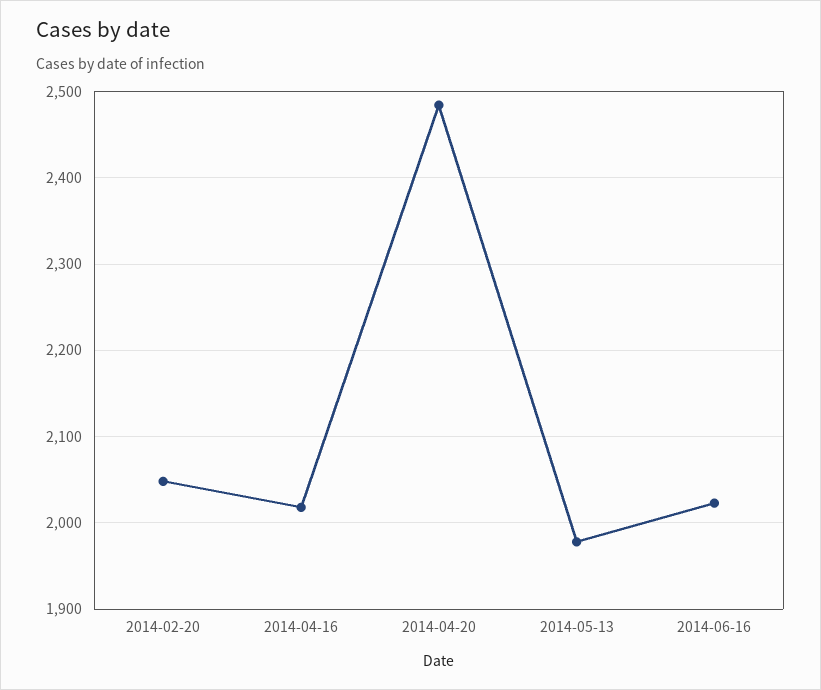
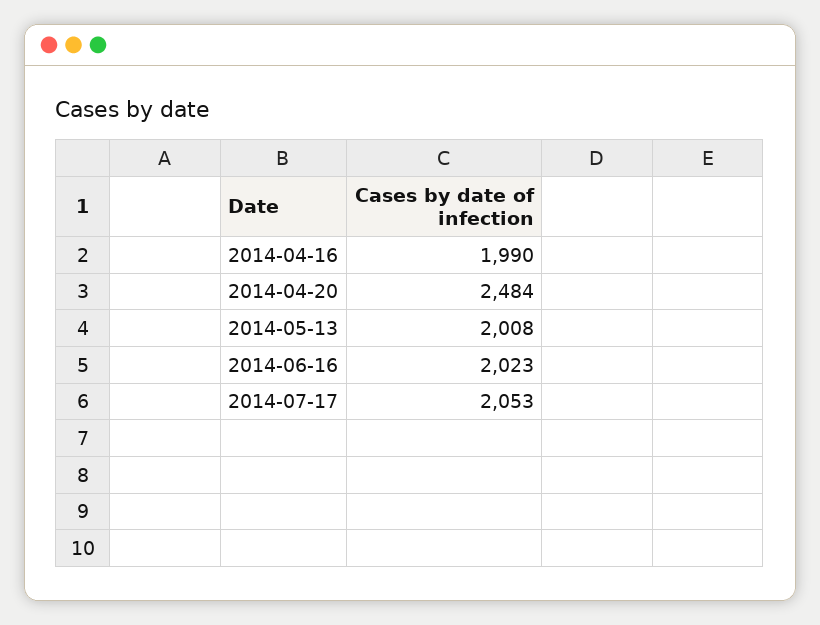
2014-02-20: 2050 -> none
2014-04-16: 2020 -> 1990
2014-05-13: 1980 -> 2008
2014-07-17: none -> 2053

